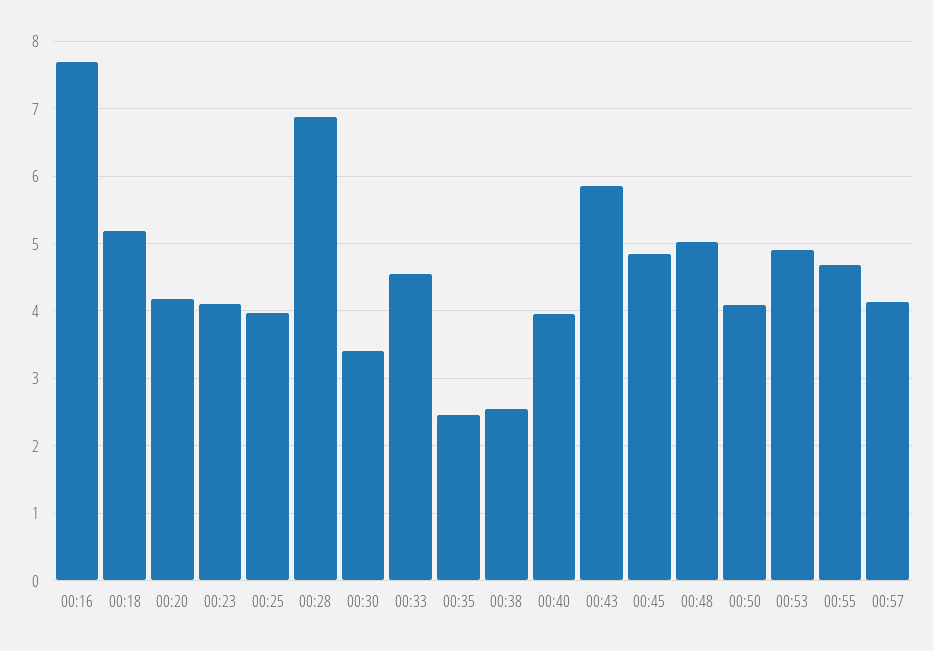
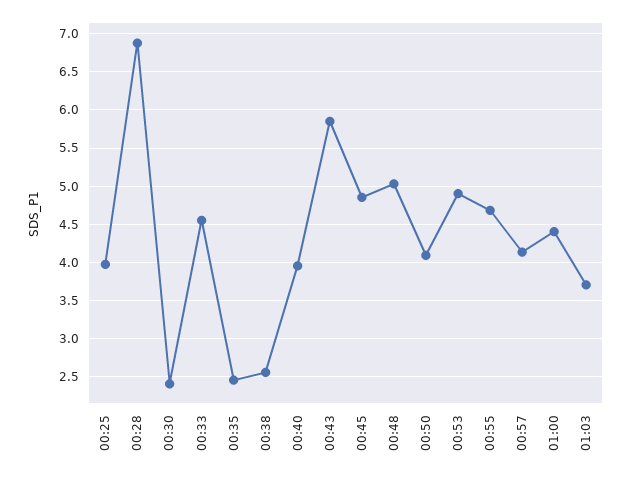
00:16: 7.7 -> none
00:18: 5.2 -> none
00:20: 4.2 -> none
00:23: 4.1 -> none
00:30: 3.4 -> 2.4
01:00: none -> 4.4
01:03: none -> 3.7

